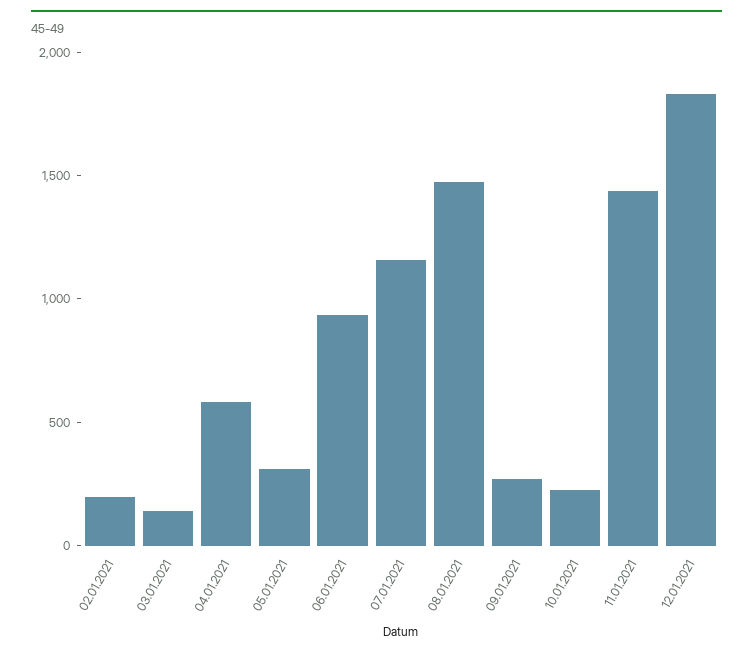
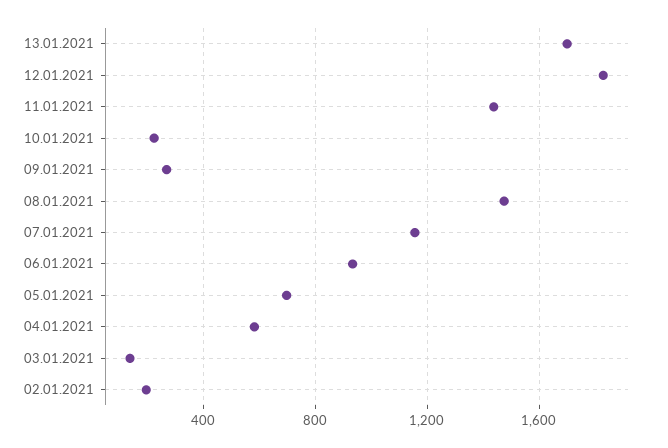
05.01.2021: 300 -> 700
13.01.2021: none -> 1700

